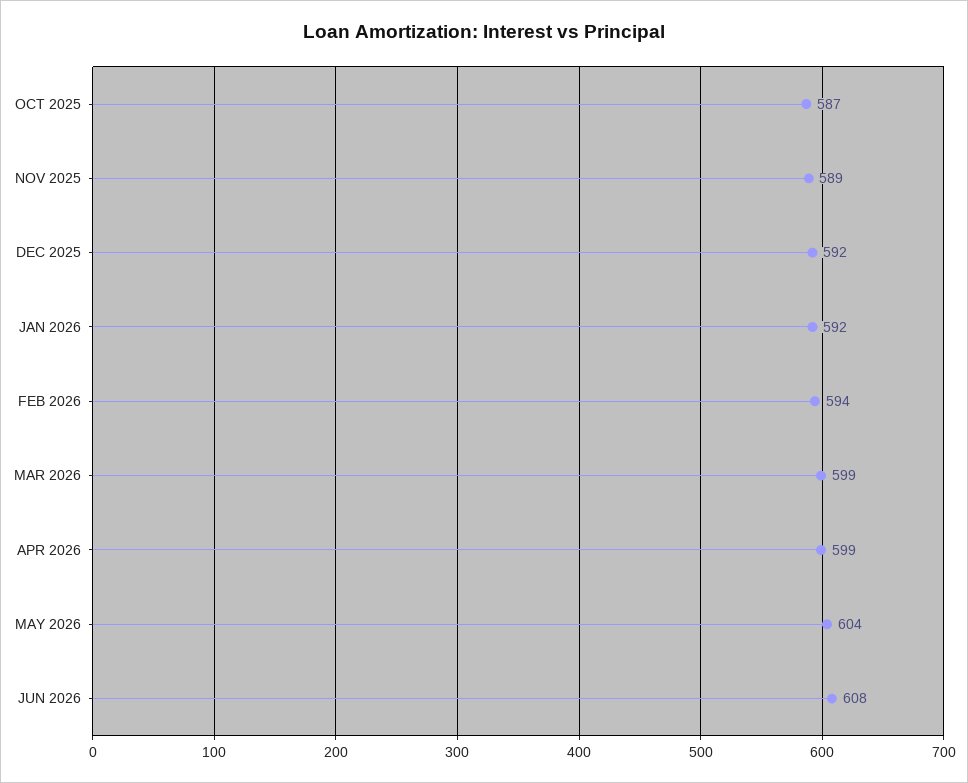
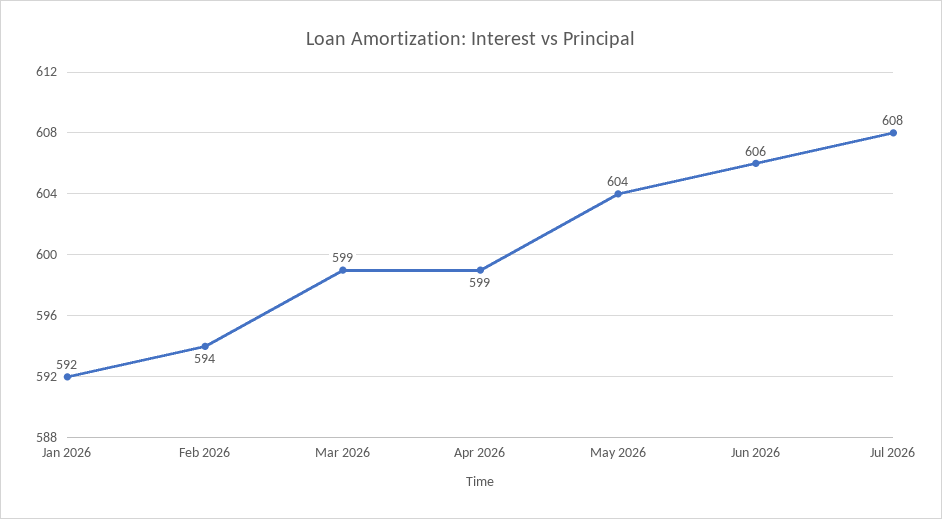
OCT 2025: 587 -> none
NOV 2025: 589 -> none
DEC 2025: 592 -> none
JUN 2026: 608 -> 606
Jul 2026: none -> 608

